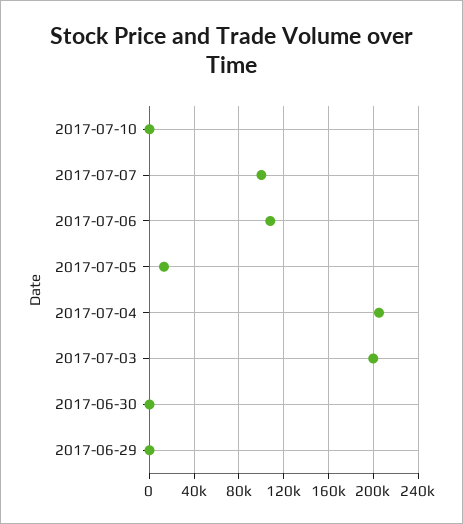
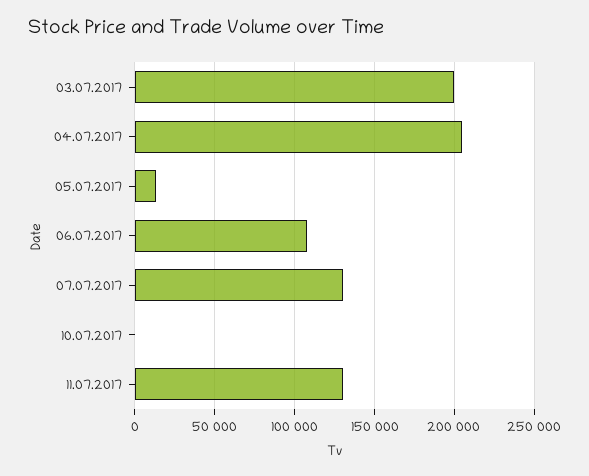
2017-07-07: 100000 -> 130000
2017-06-30: 0 -> none
2017-06-29: 0 -> none
11.07.2017: none -> 130000

